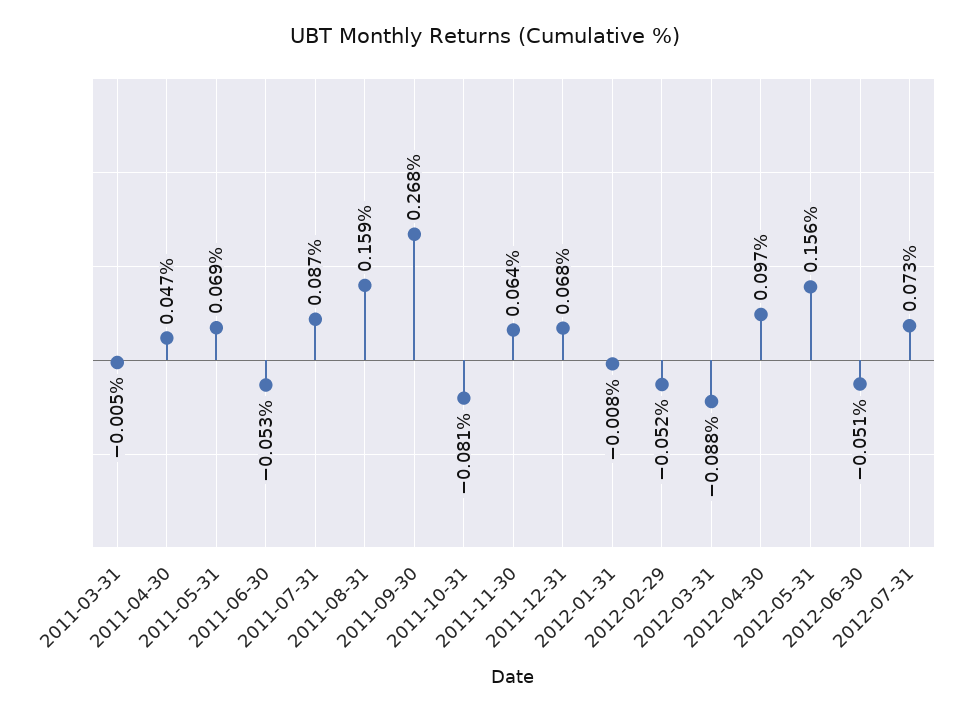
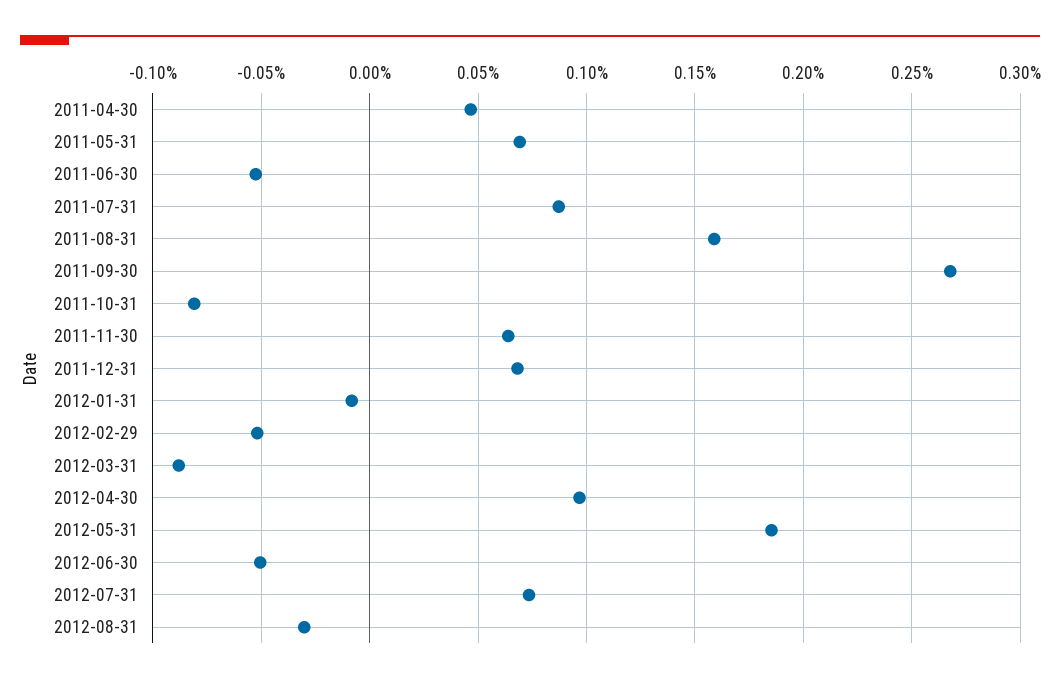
2011-03-31: -0.005 -> none
2012-05-31: 0.156 -> 0.185
2012-08-31: none -> -0.03

